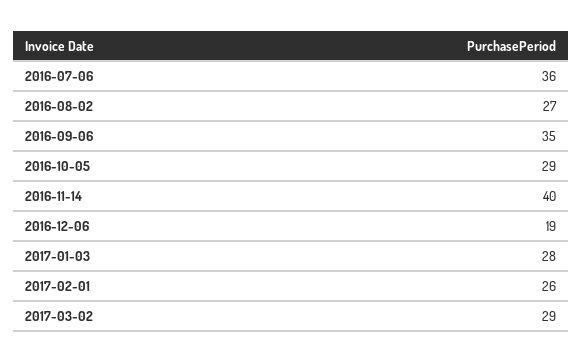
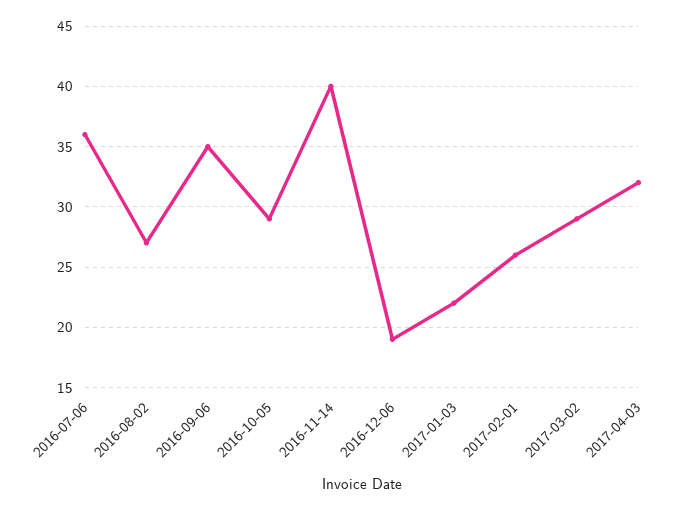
2017-01-03: 28 -> 22
2017-04-03: none -> 32

